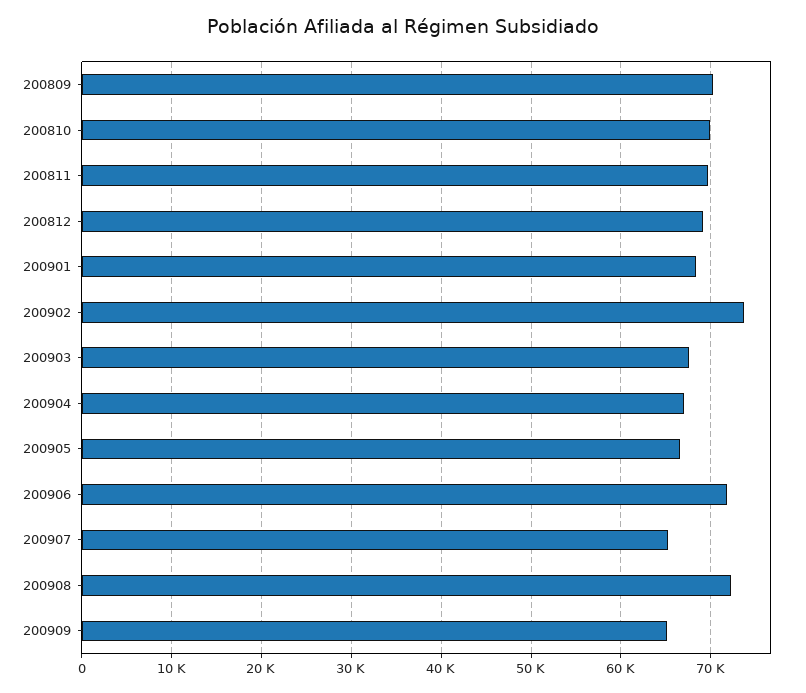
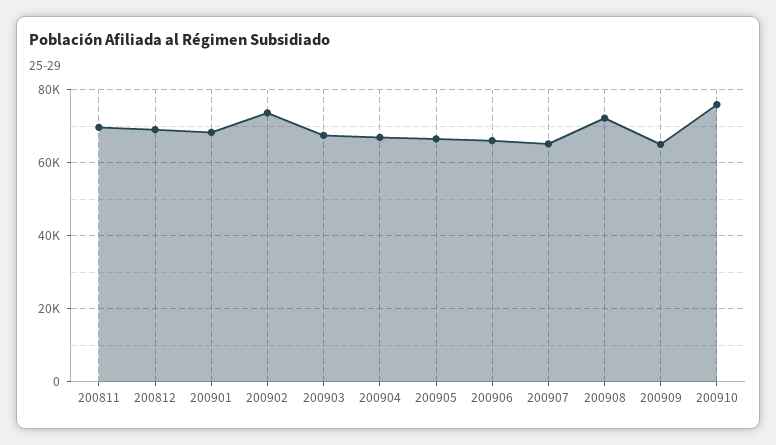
200809: 70000 -> none
200810: 70000 -> none
200906: 72000 -> 66000
200910: none -> 76000

